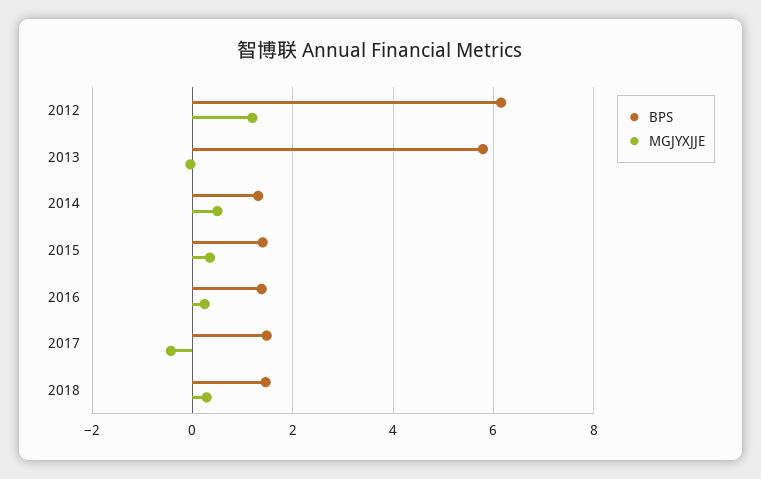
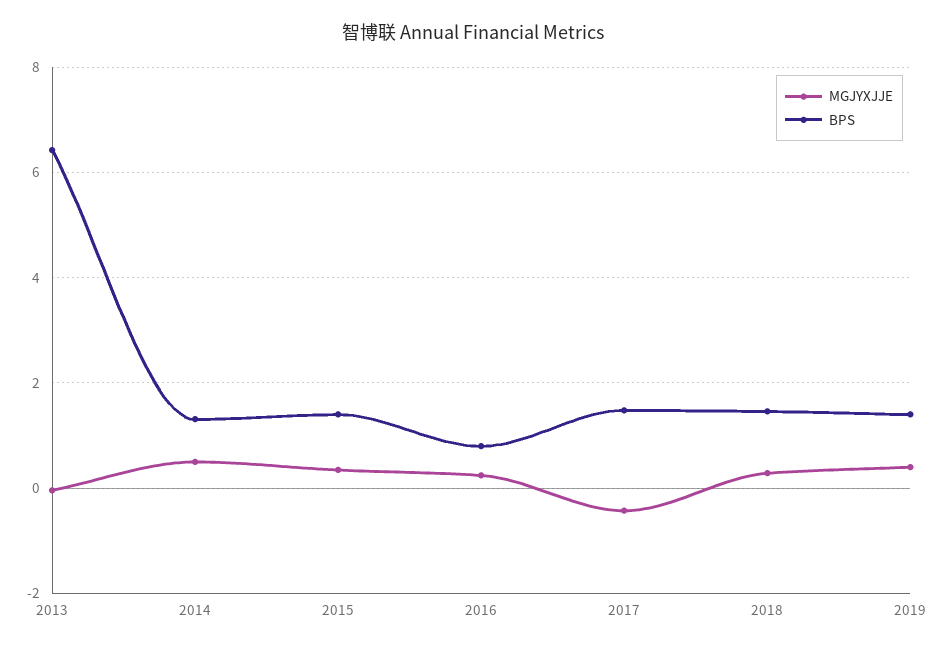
BPS, 2012: 6.2 -> none
MGJYXJJE, 2012: 1.2 -> none
BPS, 2013: 5.8 -> 6.4
BPS, 2016: 1.4 -> 0.8
MGJYXJJE, 2019: none -> 0.4
BPS, 2019: none -> 1.4

